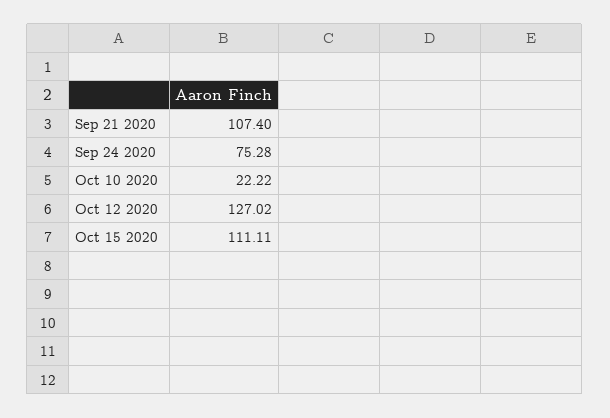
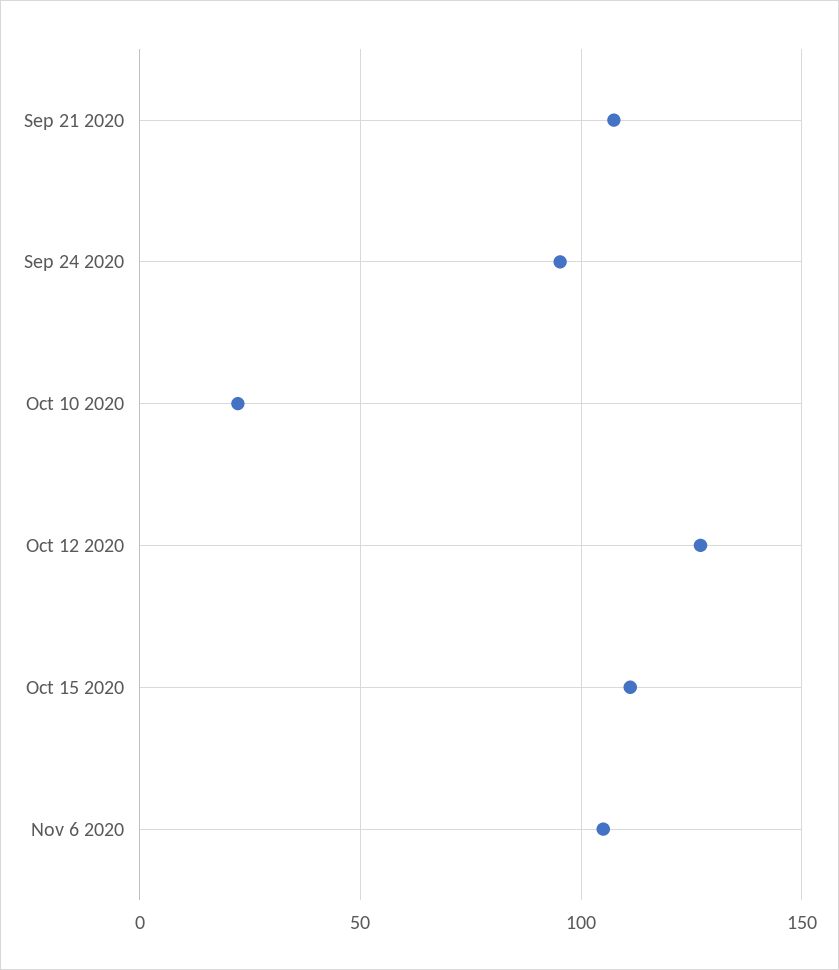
Sep 24 2020: 75.28 -> 95
Nov 6 2020: none -> 105

